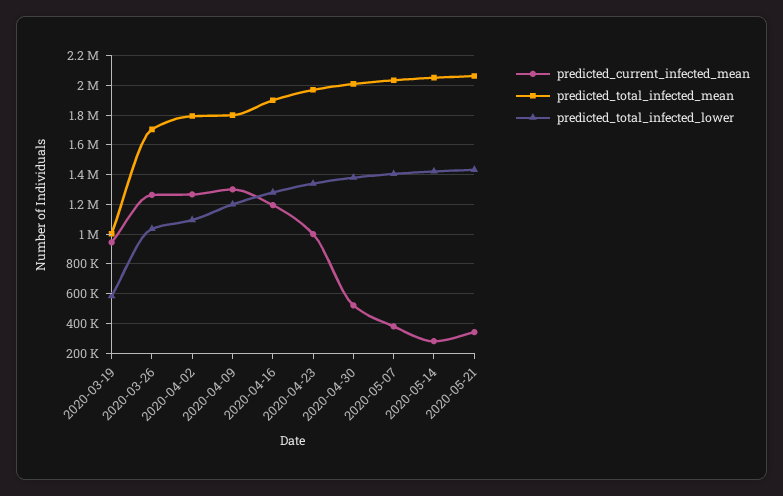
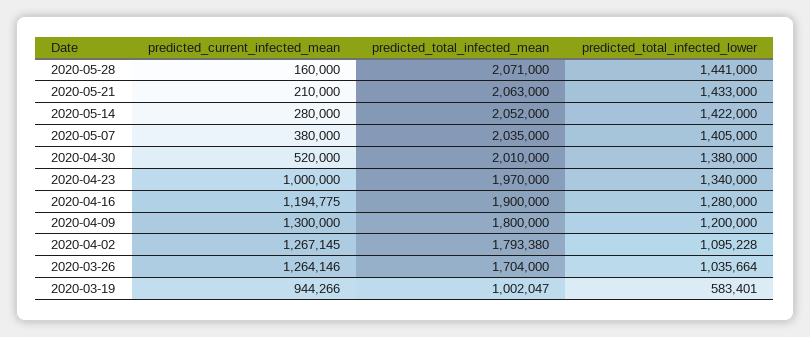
predicted_current_infected_mean, 2020-05-21: 350000 -> 210000
predicted_current_infected_mean, 2020-05-28: none -> 160000
predicted_total_infected_mean, 2020-05-28: none -> 2071000
predicted_total_infected_lower, 2020-05-28: none -> 1441000

